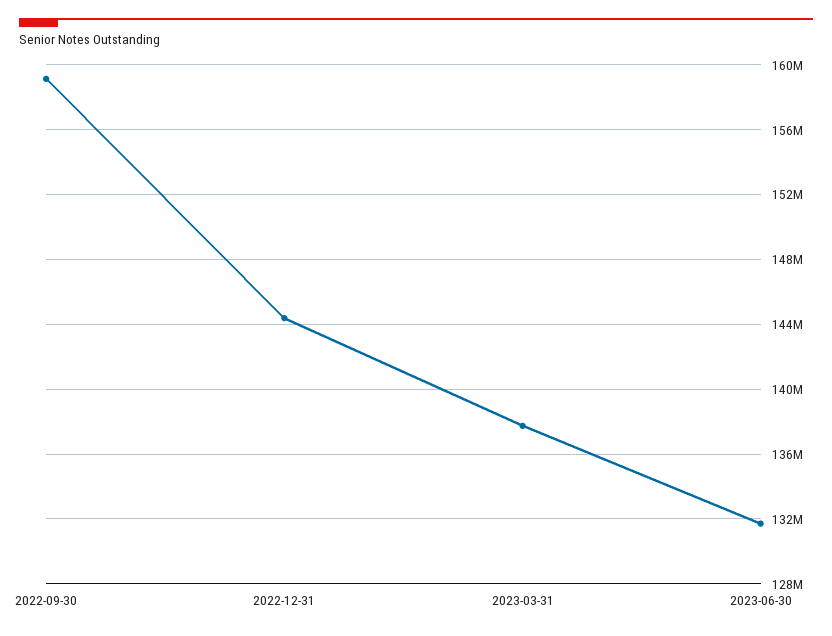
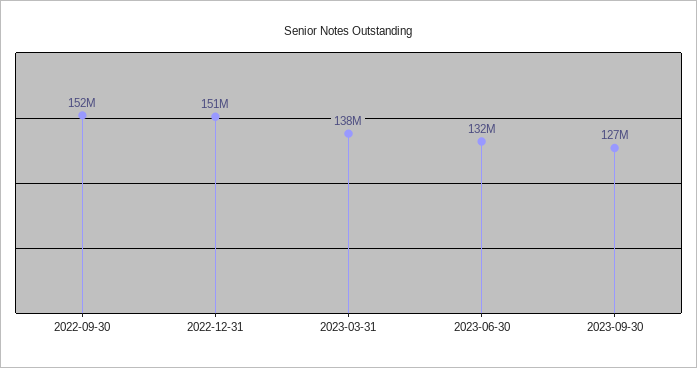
2022-09-30: 159000000 -> 152000000
2022-12-31: 144500000 -> 151000000
2023-09-30: none -> 127000000

